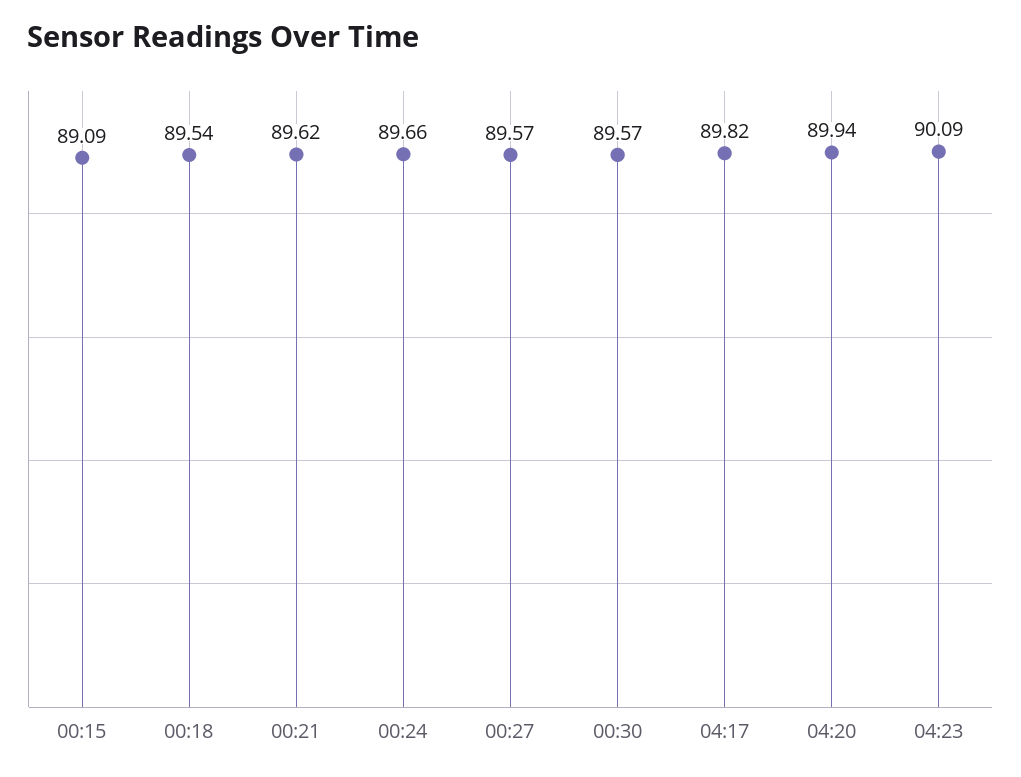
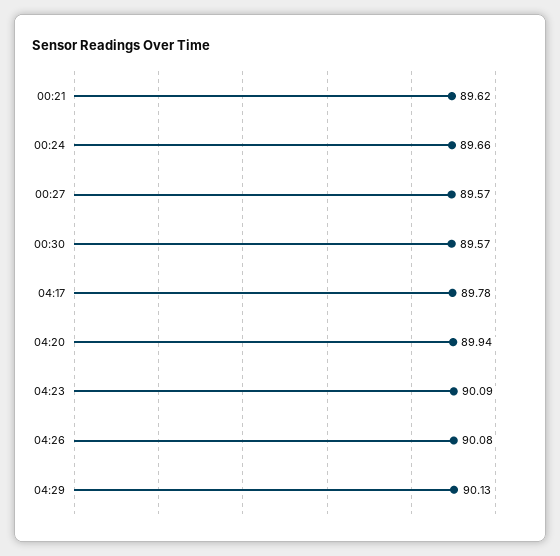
00:15: 89.09 -> none
00:18: 89.54 -> none
04:17: 89.82 -> 89.78
04:26: none -> 90.08
04:29: none -> 90.13

